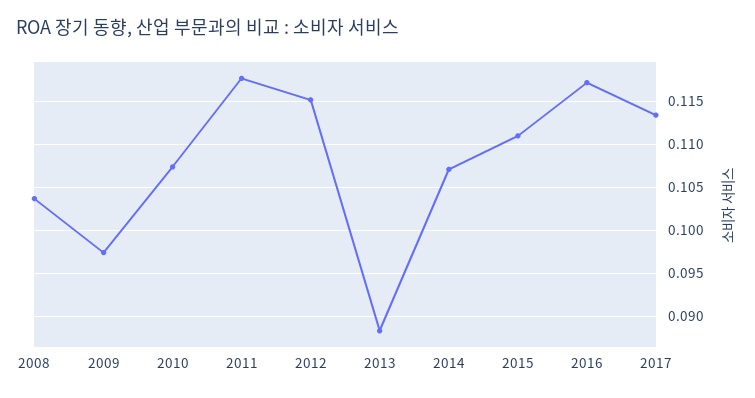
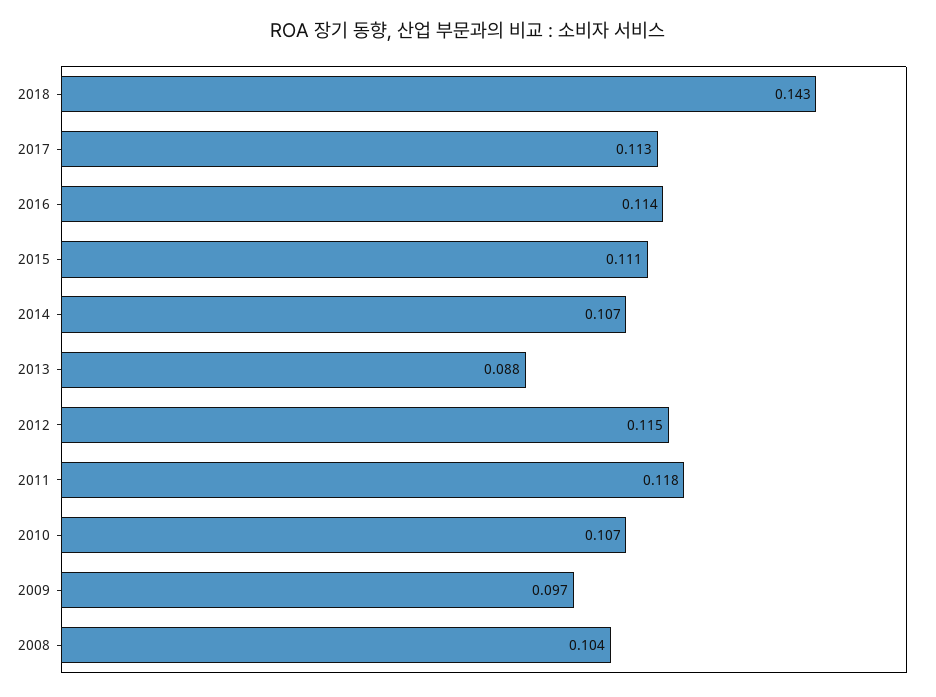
2016: 0.117 -> 0.114
2018: none -> 0.143

